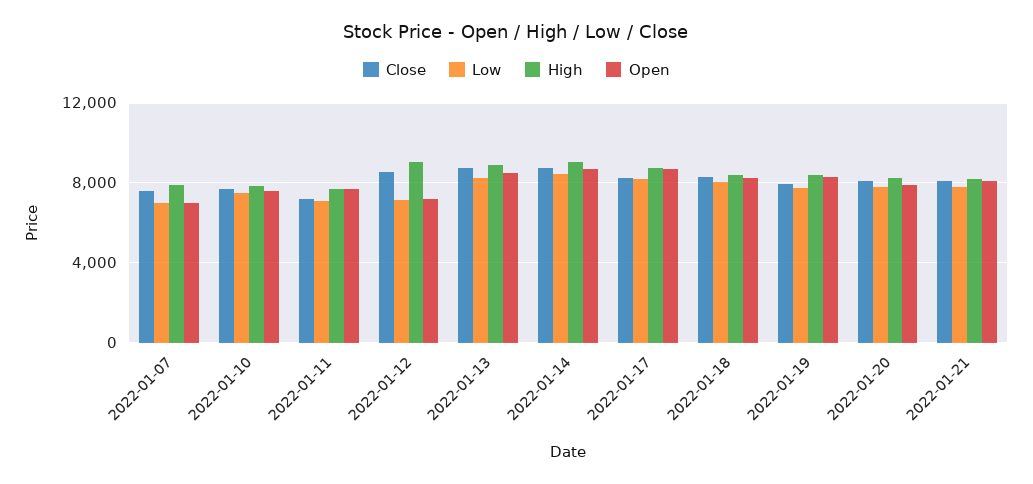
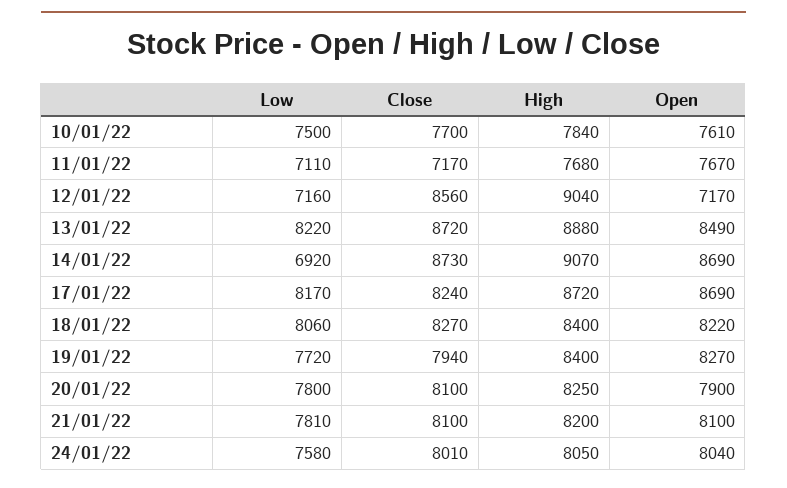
Close, 2022-01-07: 7500 -> none
Low, 2022-01-07: 7000 -> none
High, 2022-01-07: 8000 -> none
Open, 2022-01-07: 7000 -> none
Low, 2022-01-14: 8500 -> 6920
Low, 24/01/22: none -> 7580
Close, 24/01/22: none -> 8010
High, 24/01/22: none -> 8050
Open, 24/01/22: none -> 8040

